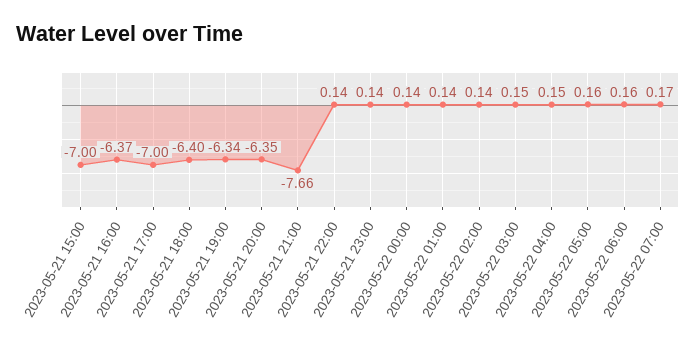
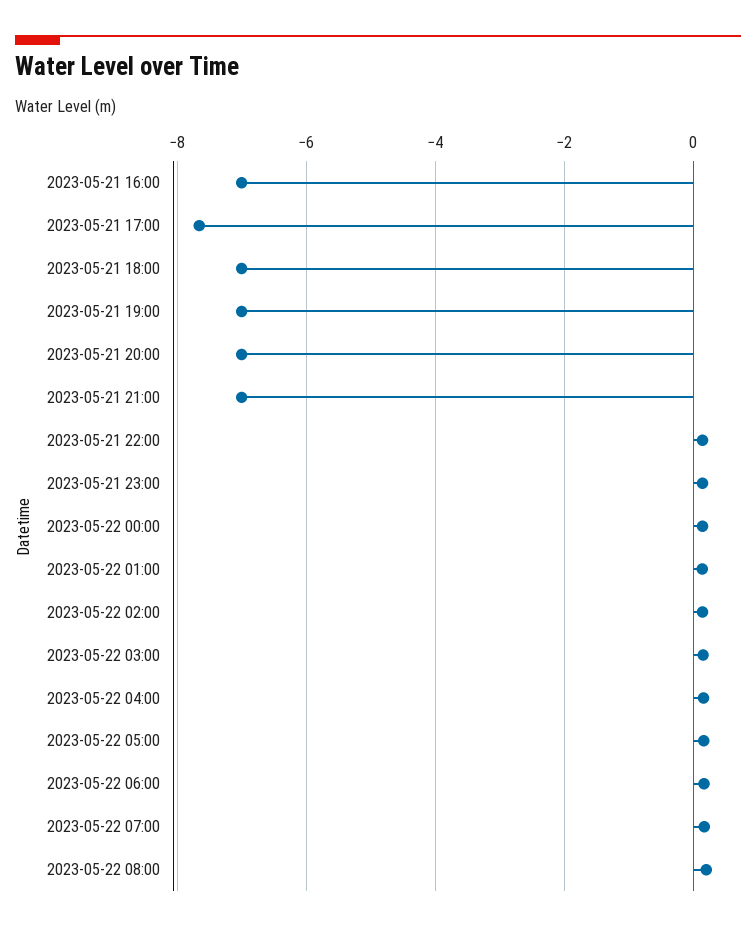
2023-05-21 15:00: -7 -> none
2023-05-21 16:00: -6.37 -> -7
2023-05-21 17:00: -7 -> -7.6
2023-05-21 18:00: -6.4 -> -7
2023-05-21 19:00: -6.34 -> -7
2023-05-21 20:00: -6.35 -> -7
2023-05-21 21:00: -7.66 -> -7
2023-05-22 08:00: none -> 0.2

